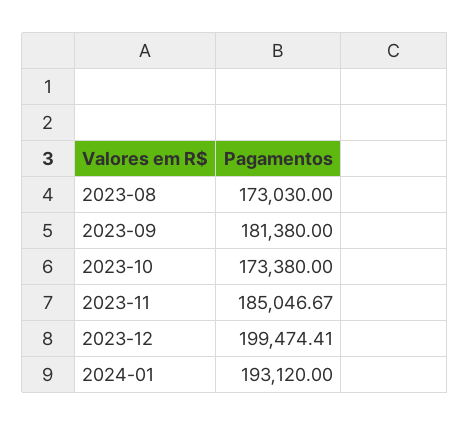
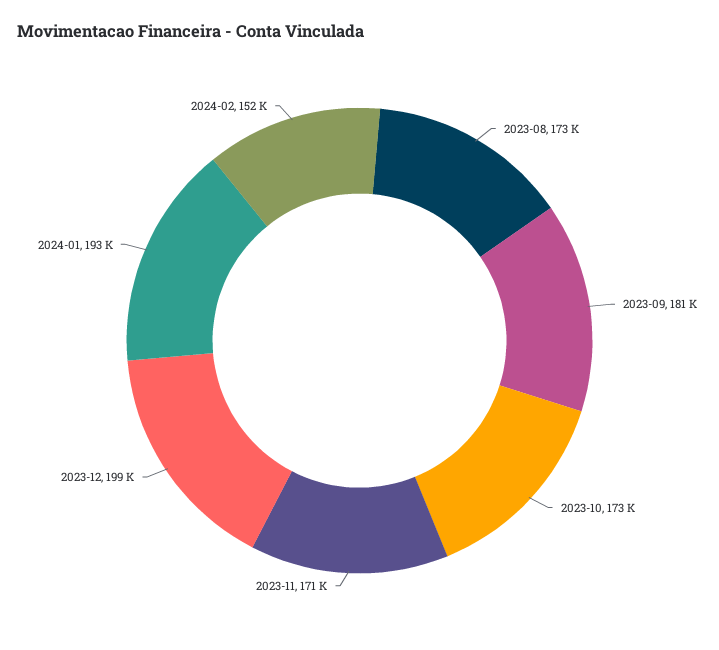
2023-11: 185046.67 -> 171000
2024-02: none -> 152000

